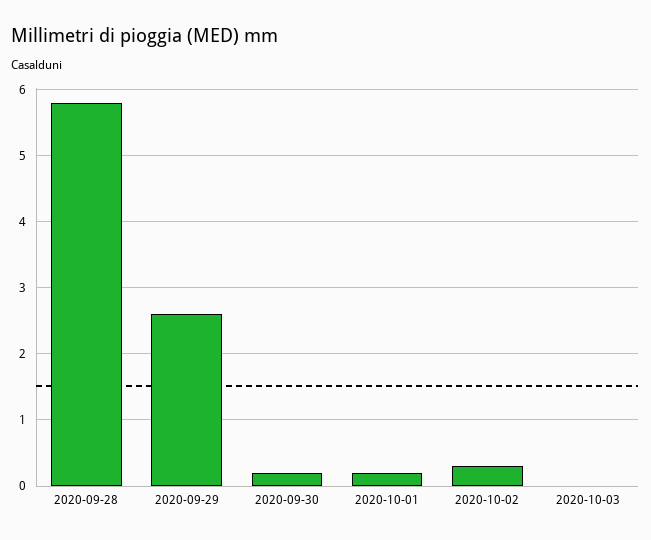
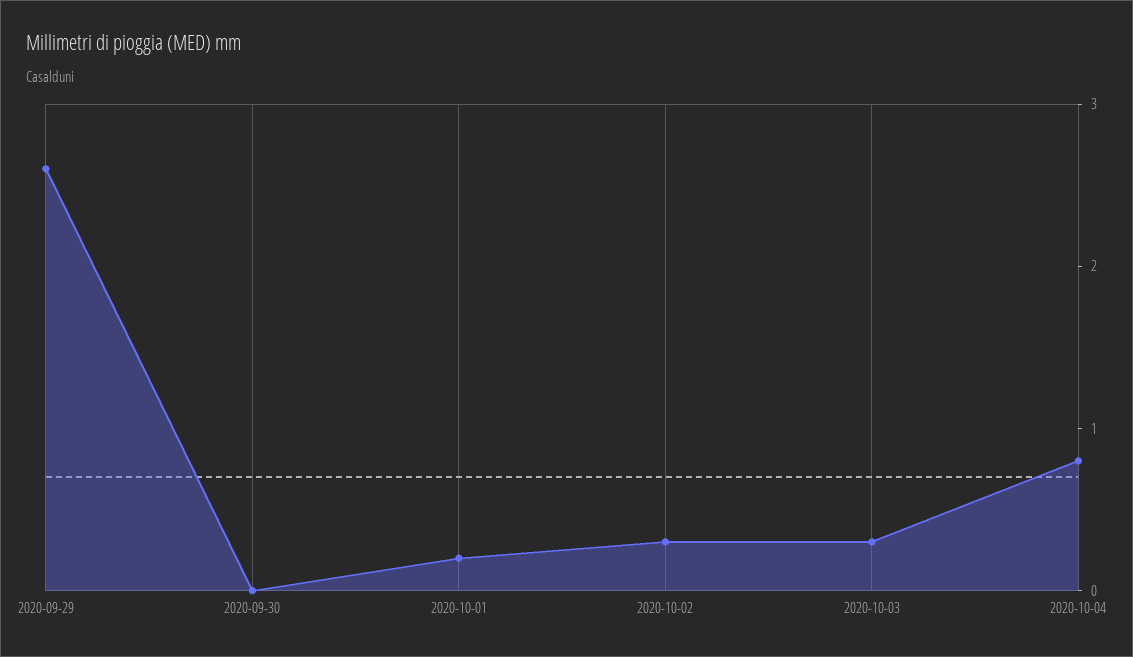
2020-09-28: 5.8 -> none
2020-09-30: 0.2 -> 0
2020-10-03: 0 -> 0.3
2020-10-04: none -> 0.8

